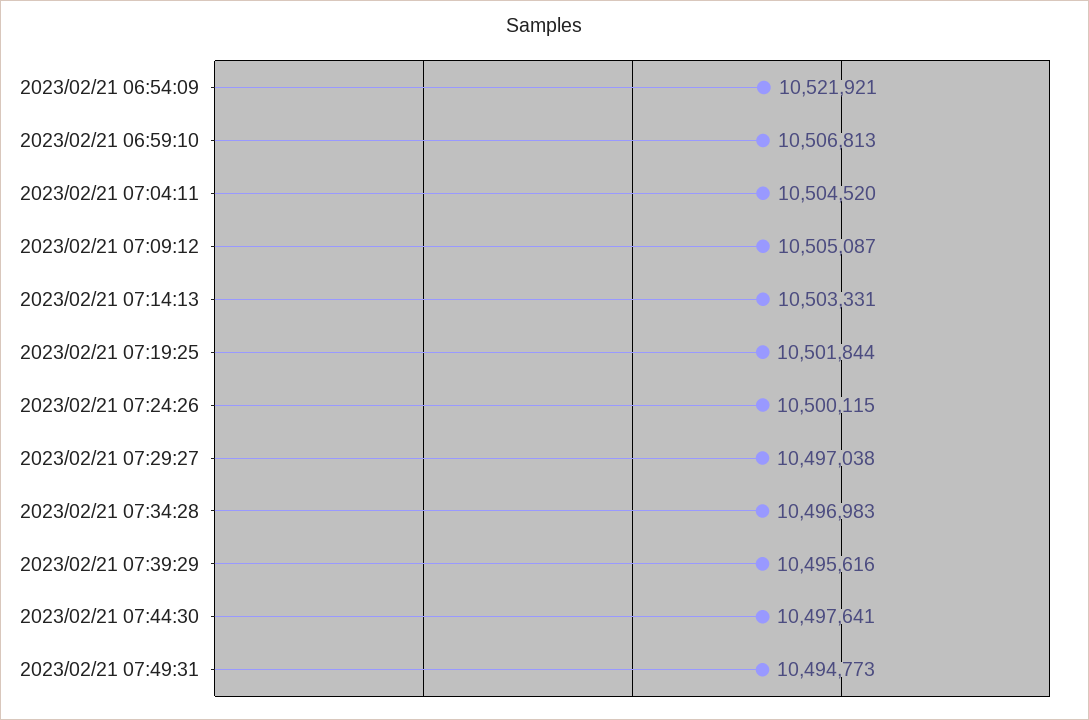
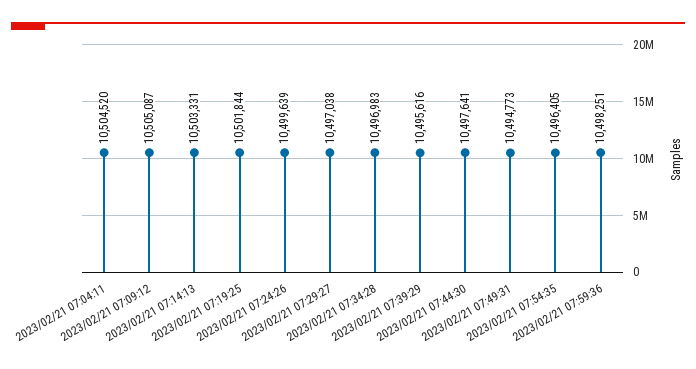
2023/02/21 06:54:09: 10521921 -> none
2023/02/21 06:59:10: 10506813 -> none
2023/02/21 07:24:26: 10500115 -> 10499639
2023/02/21 07:54:35: none -> 10496405
2023/02/21 07:59:36: none -> 10498251

